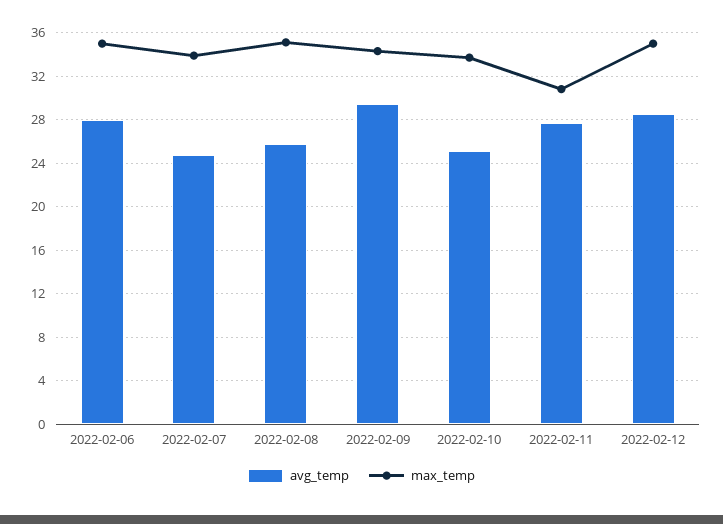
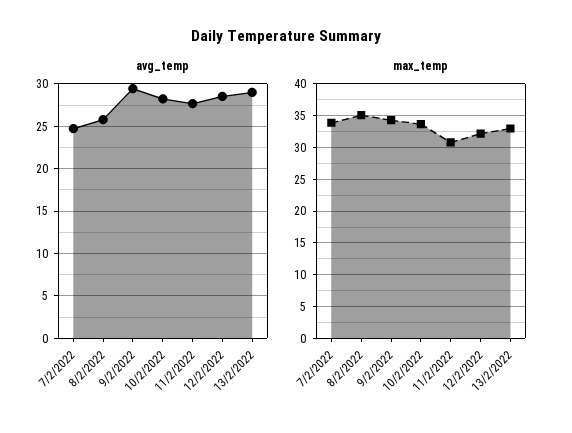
avg_temp, 2022-02-06: 28 -> none
max_temp, 2022-02-06: 35 -> none
avg_temp, 2022-02-10: 25 -> 28
max_temp, 2022-02-12: 35 -> 32
avg_temp, 13/2/2022: none -> 29
max_temp, 13/2/2022: none -> 33

